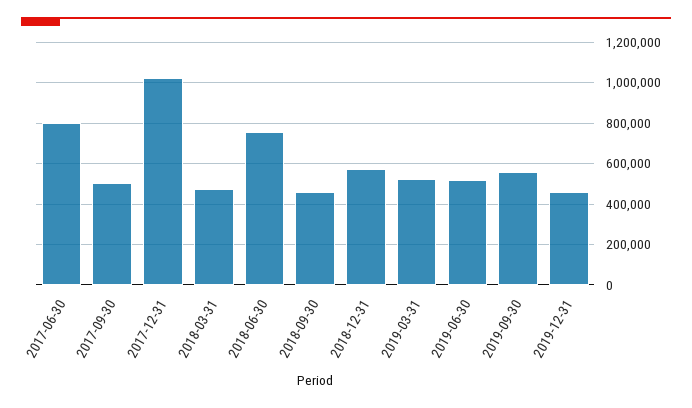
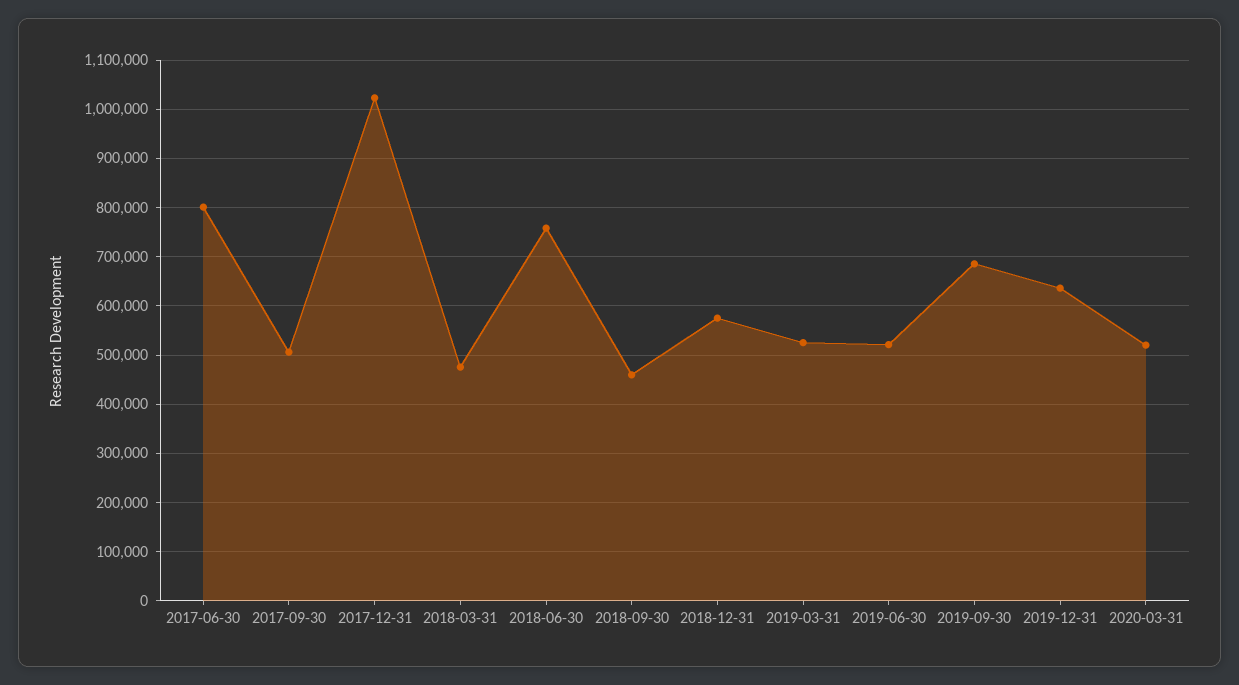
2019-09-30: 550000 -> 680000
2019-12-31: 450000 -> 640000
2020-03-31: none -> 520000

